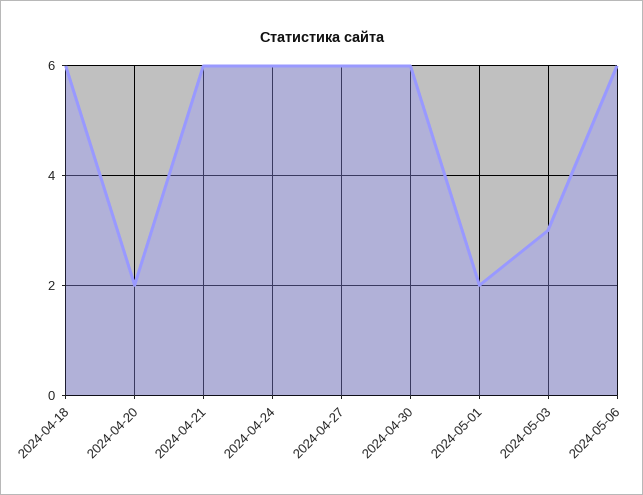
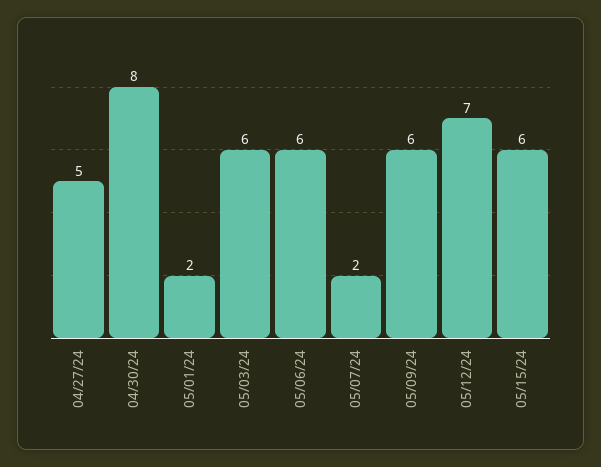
2024-04-18: 6 -> none
2024-04-20: 2 -> none
2024-04-21: 6 -> none
2024-04-24: 6 -> none
2024-04-27: 6 -> 5
2024-04-30: 6 -> 8
2024-05-03: 3 -> 6
05/07/24: none -> 2
05/09/24: none -> 6
05/12/24: none -> 7
05/15/24: none -> 6

